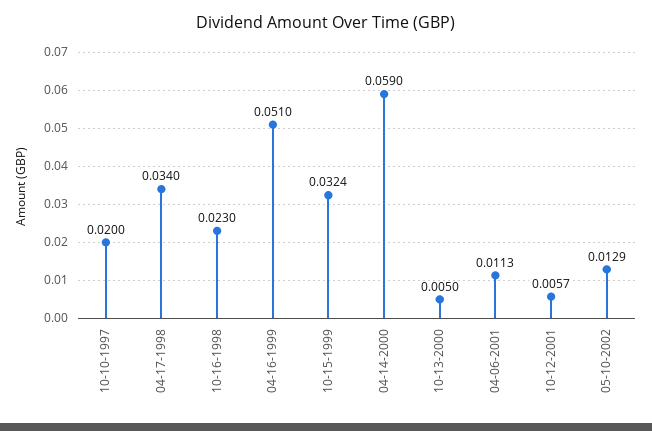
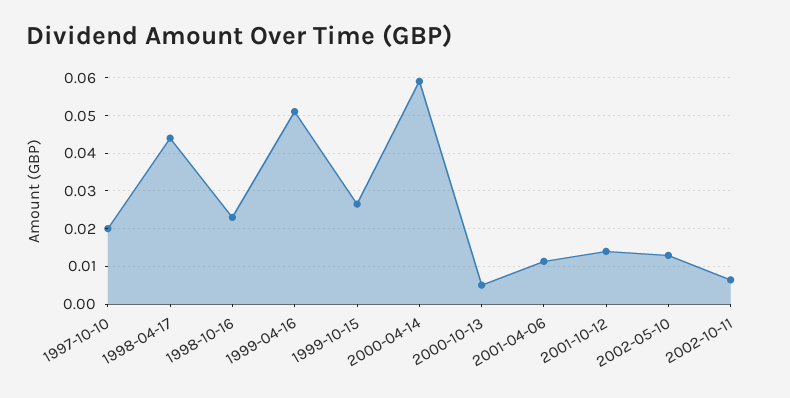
04-17-1998: 0.034 -> 0.044
10-15-1999: 0.0324 -> 0.026
10-12-2001: 0.0057 -> 0.014
2002-10-11: none -> 0.006

